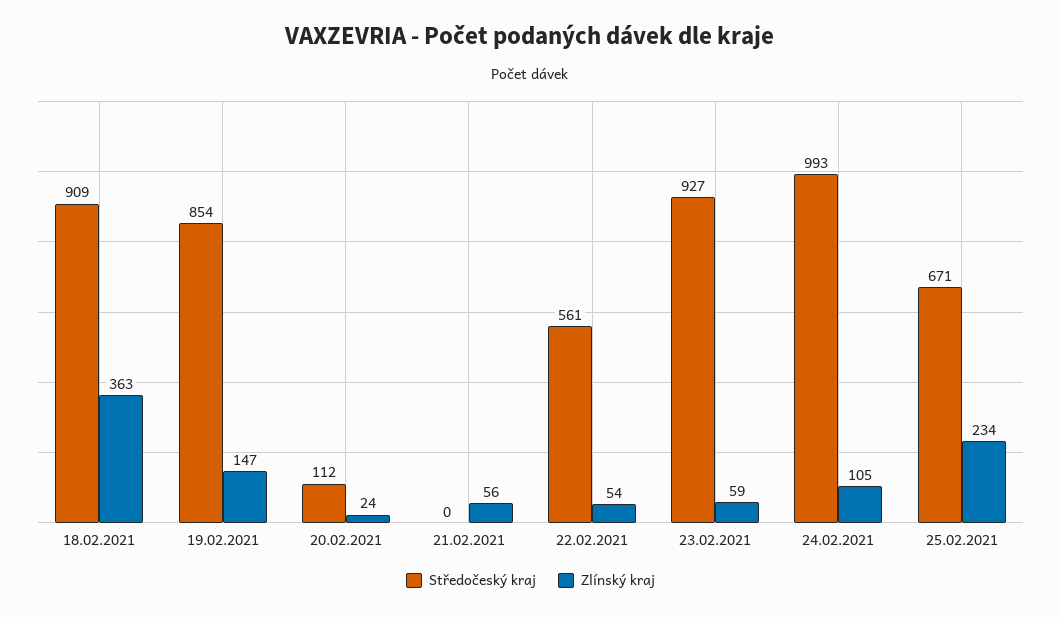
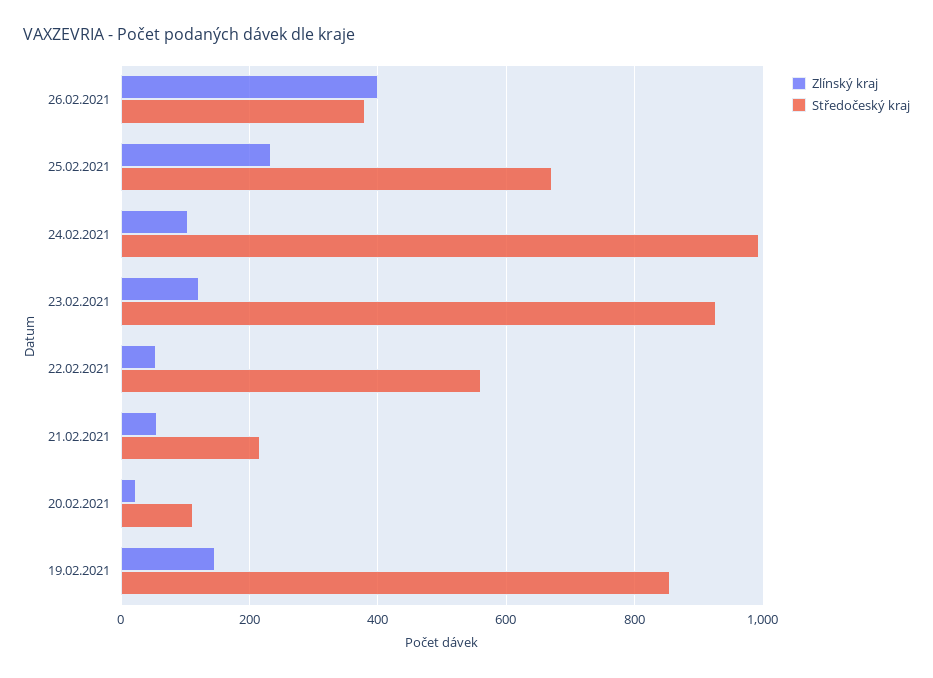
Středočeský kraj, 18.02.2021: 909 -> none
Zlínský kraj, 18.02.2021: 363 -> none
Středočeský kraj, 21.02.2021: 0 -> 220
Zlínský kraj, 23.02.2021: 59 -> 120
Zlínský kraj, 26.02.2021: none -> 400
Středočeský kraj, 26.02.2021: none -> 380

